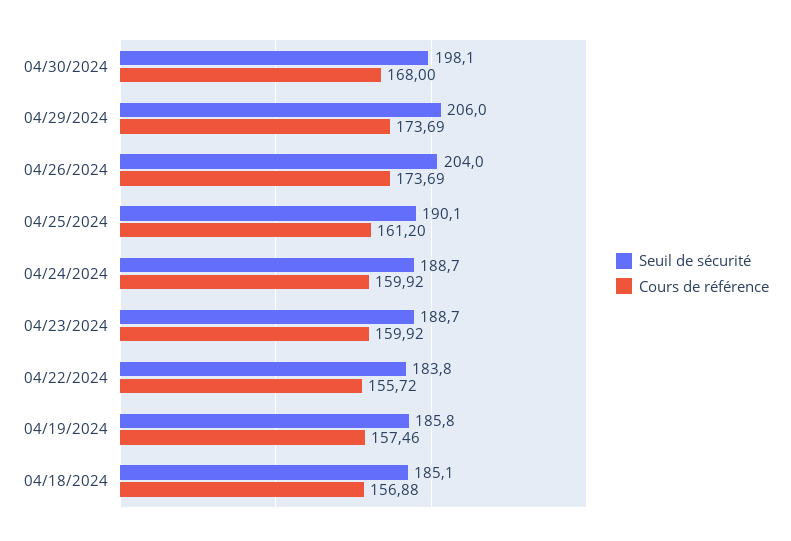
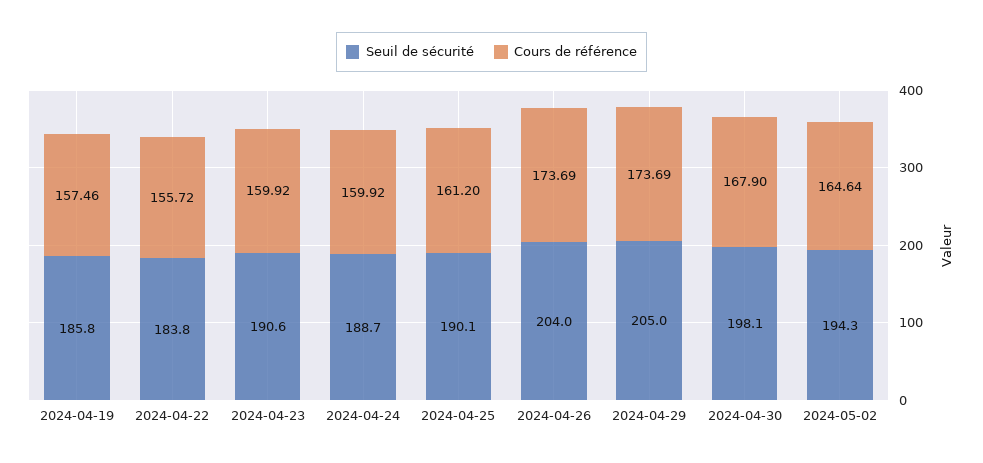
Cours de référence, 04/30/2024: 168 -> 167.9
Seuil de sécurité, 04/29/2024: 206 -> 205
Seuil de sécurité, 04/23/2024: 188.7 -> 190.6
Seuil de sécurité, 04/18/2024: 185.1 -> none
Cours de référence, 04/18/2024: 156.88 -> none
Seuil de sécurité, 2024-05-02: none -> 194.3
Cours de référence, 2024-05-02: none -> 164.64

